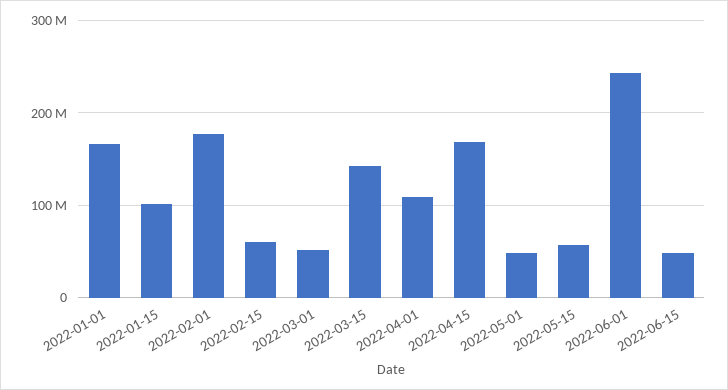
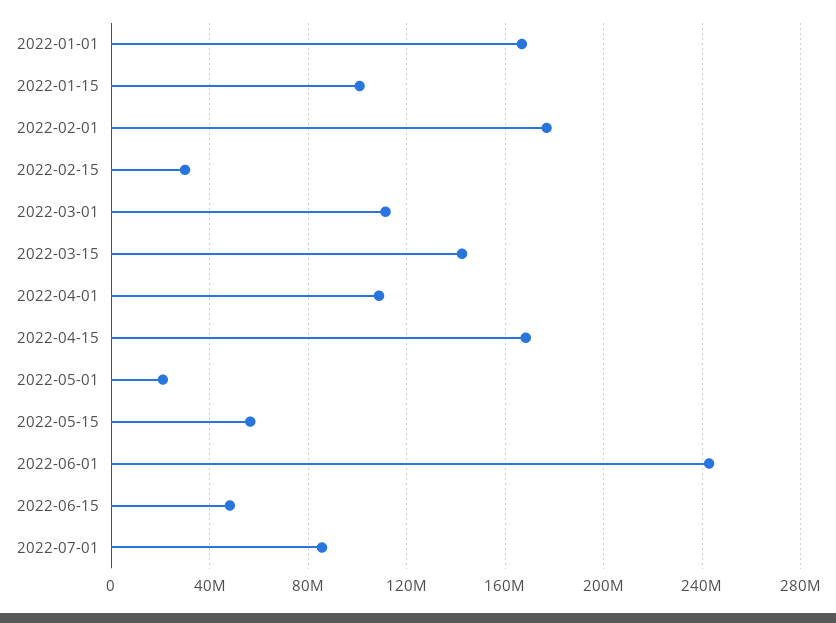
2022-02-15: 60000000 -> 30000000
2022-03-01: 50000000 -> 110000000
2022-05-01: 50000000 -> 20000000
2022-07-01: none -> 85000000

